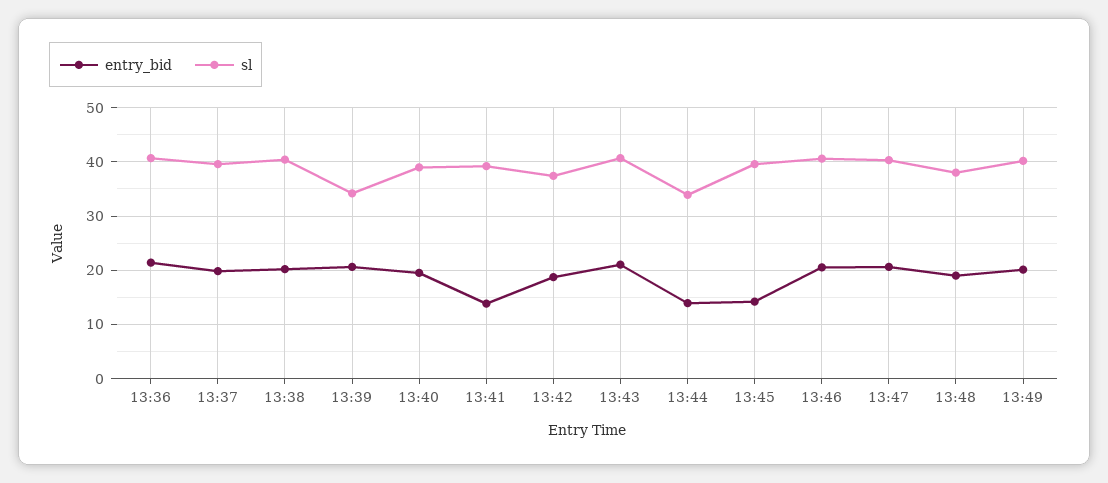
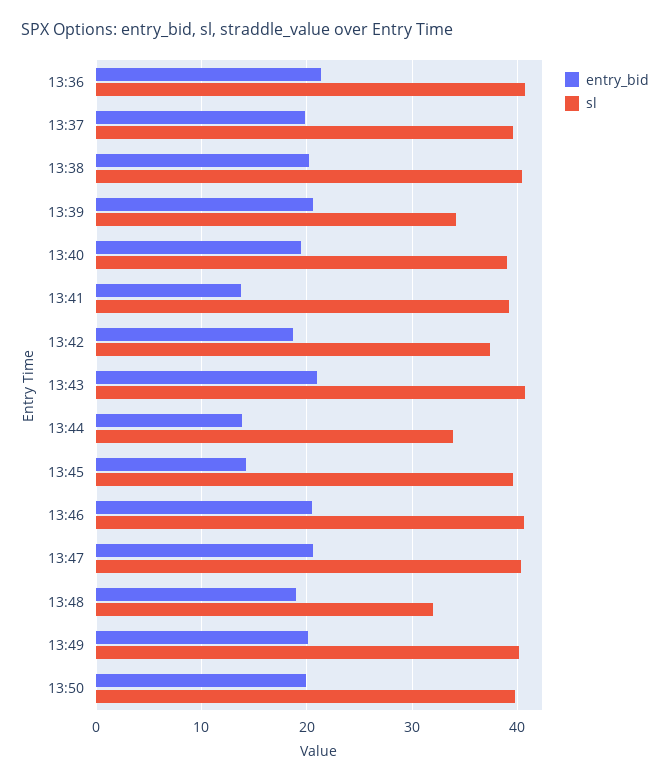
sl, 13:48: 38 -> 32
entry_bid, 13:50: none -> 20
sl, 13:50: none -> 40

